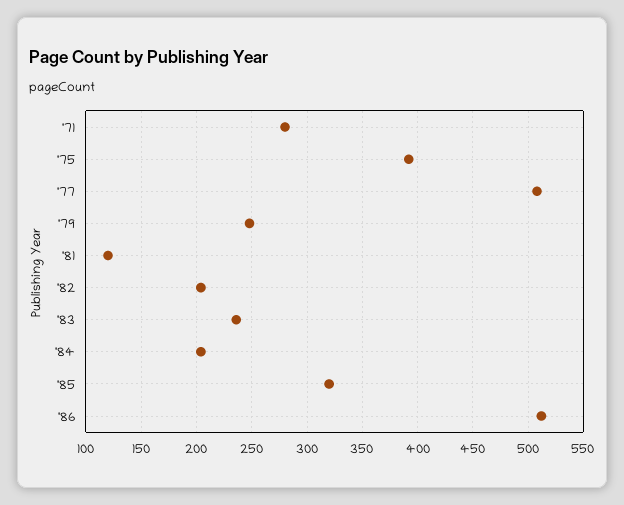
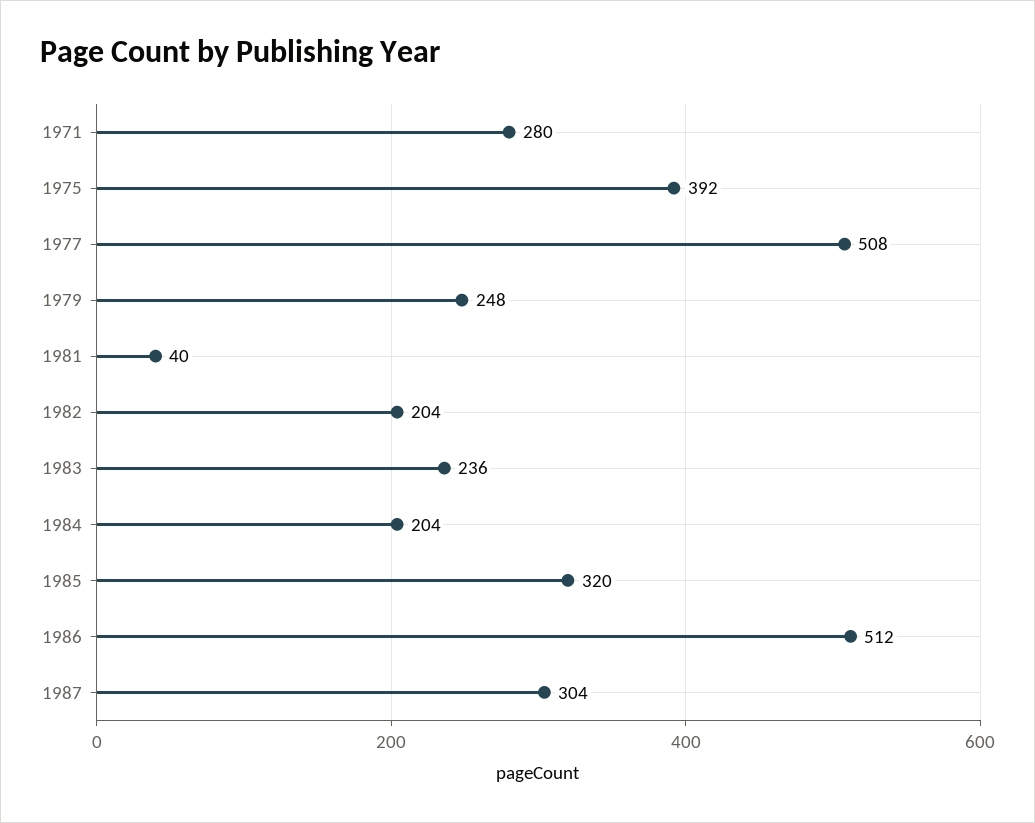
'81: 120 -> 40
1987: none -> 304

